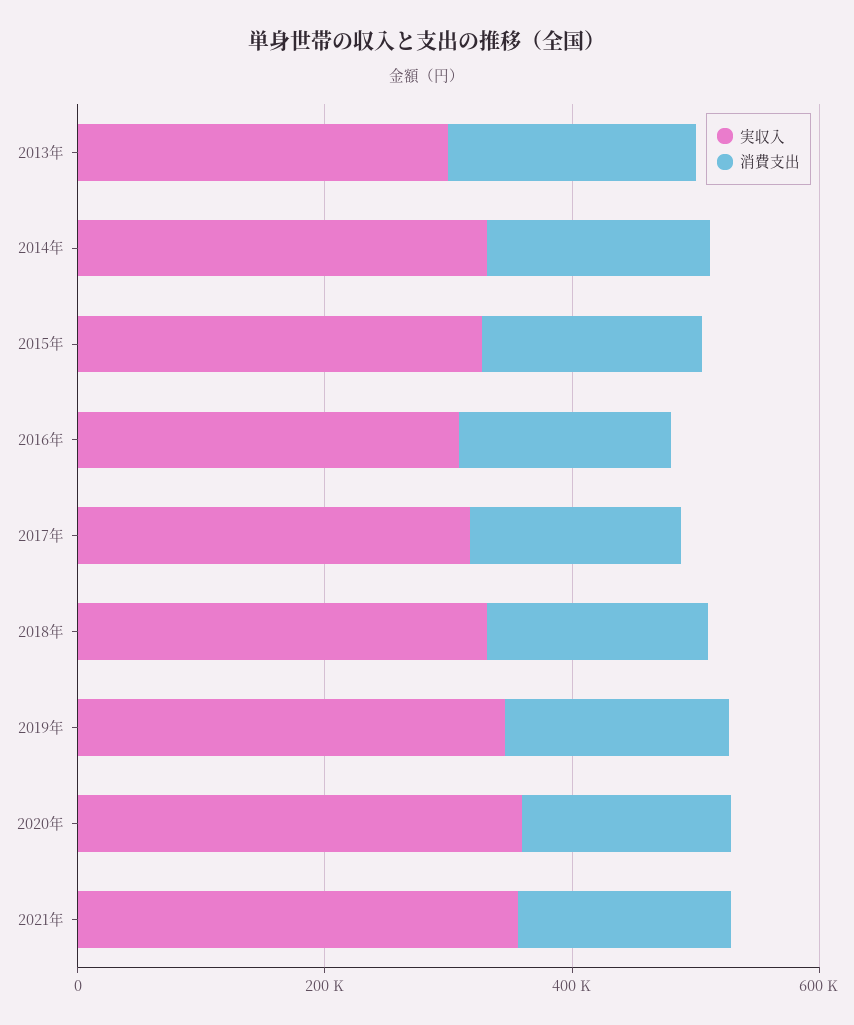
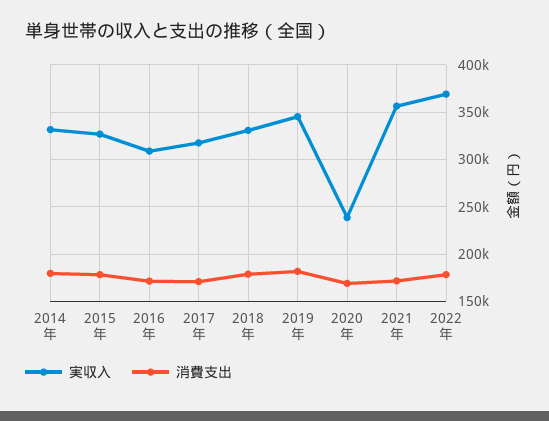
実収入, 2013年: 300000 -> none
消費支出, 2013年: 200000 -> none
実収入, 2020年: 350000 -> 240000
実収入, 2022年: none -> 370000
消費支出, 2022年: none -> 180000

